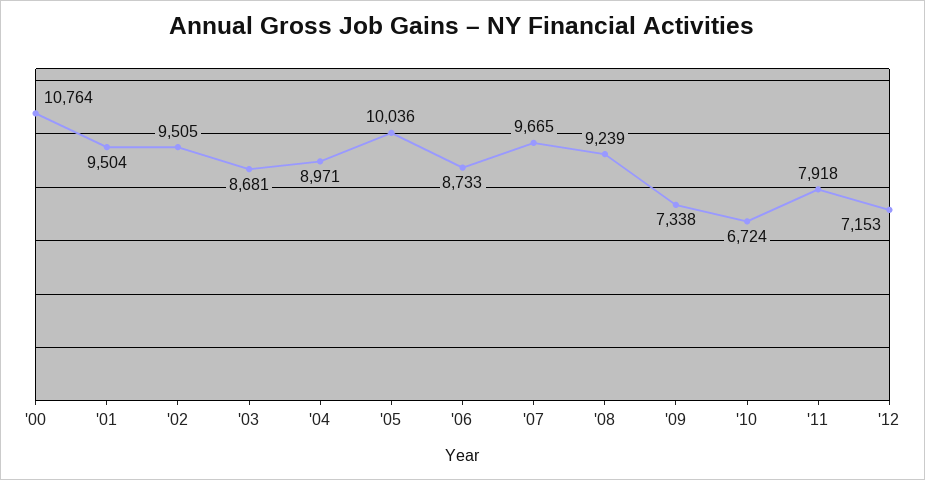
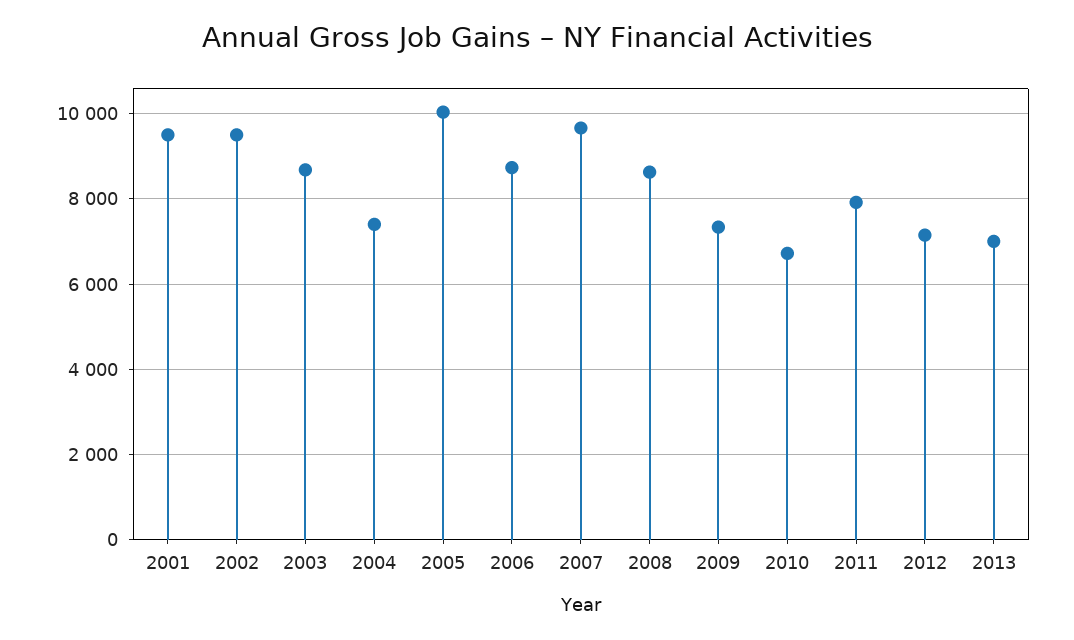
'00: 10764 -> none
'04: 8971 -> 7400
'08: 9239 -> 8600
2013: none -> 7000

